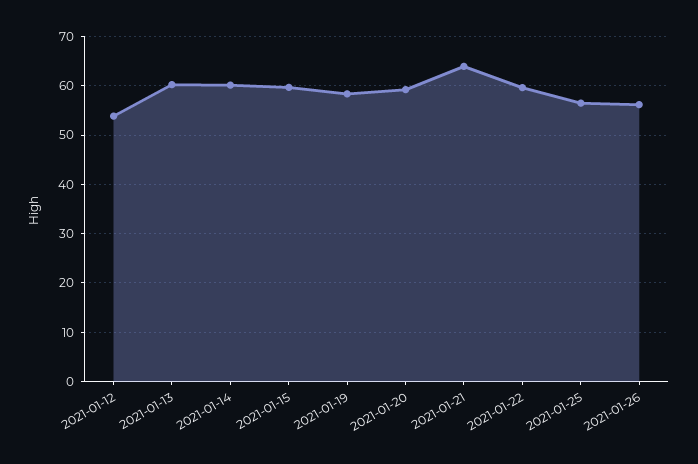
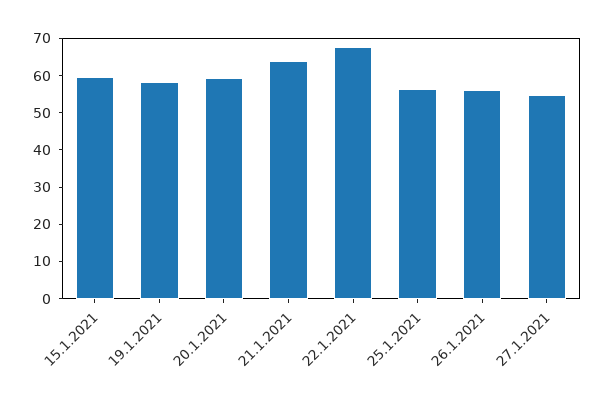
2021-01-12: 54 -> none
2021-01-13: 60 -> none
2021-01-14: 60 -> none
2021-01-22: 60 -> 67.5
27.1.2021: none -> 55

